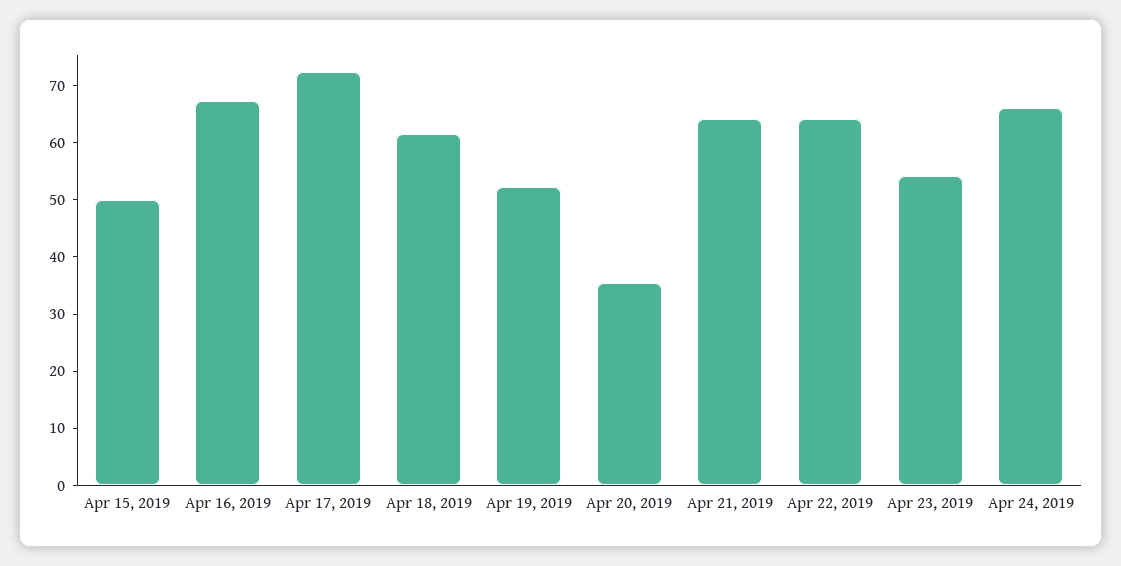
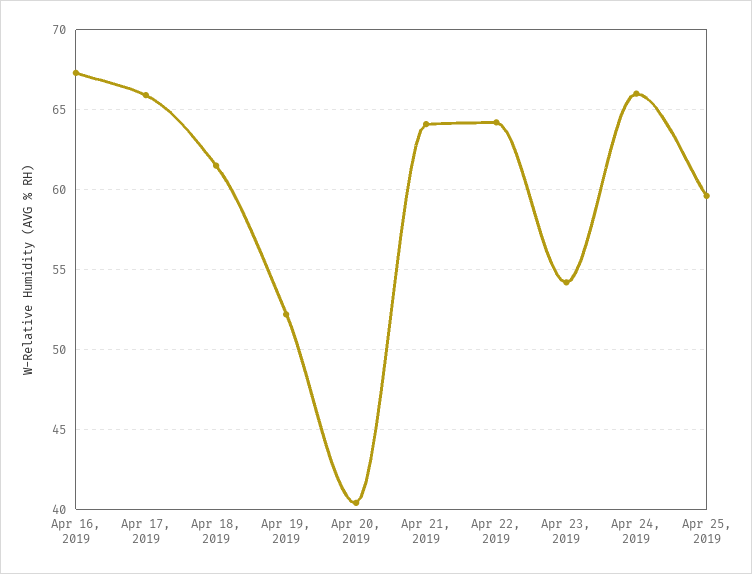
Apr 15, 2019: 50 -> none
Apr 17, 2019: 72 -> 66
Apr 20, 2019: 36 -> 40.5
Apr 25, 2019: none -> 59.5

